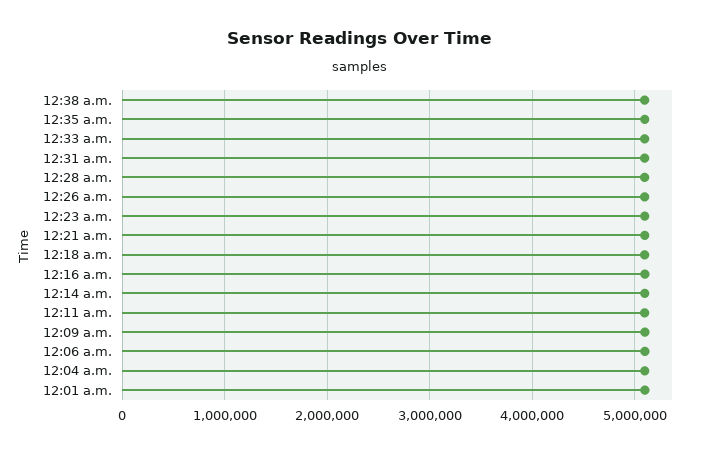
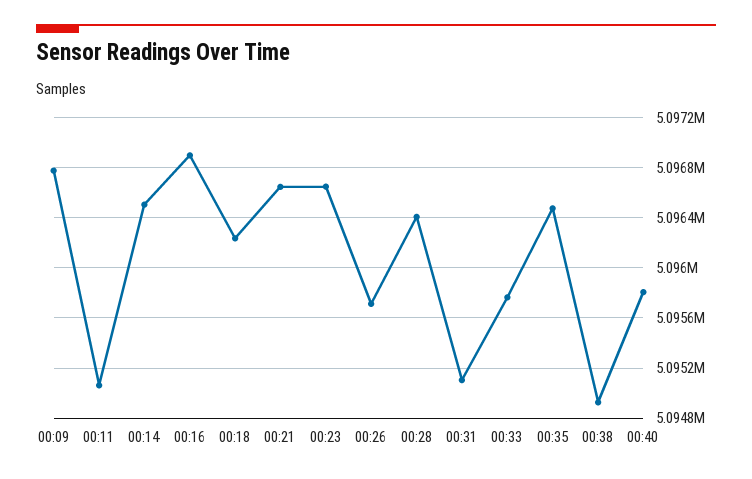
12:06 a.m.: 5100000 -> none
12:04 a.m.: 5100000 -> none
12:01 a.m.: 5100000 -> none
00:40: none -> 5095800

